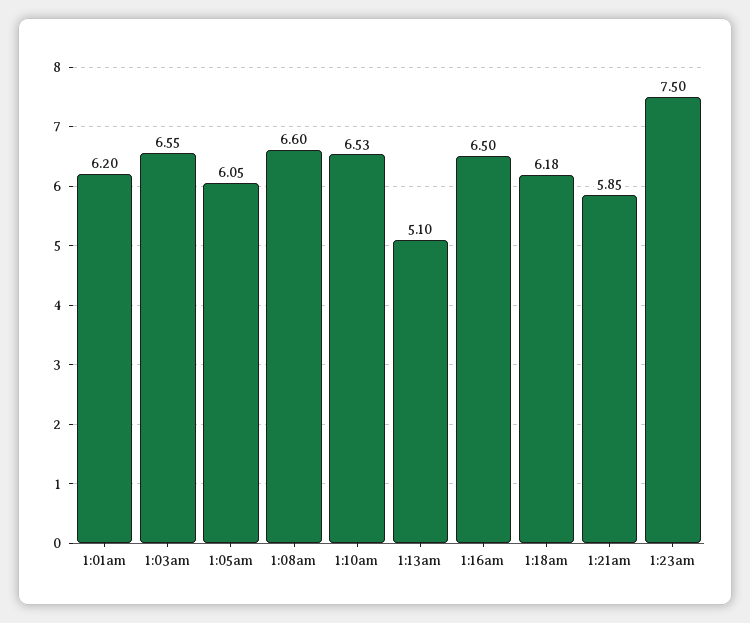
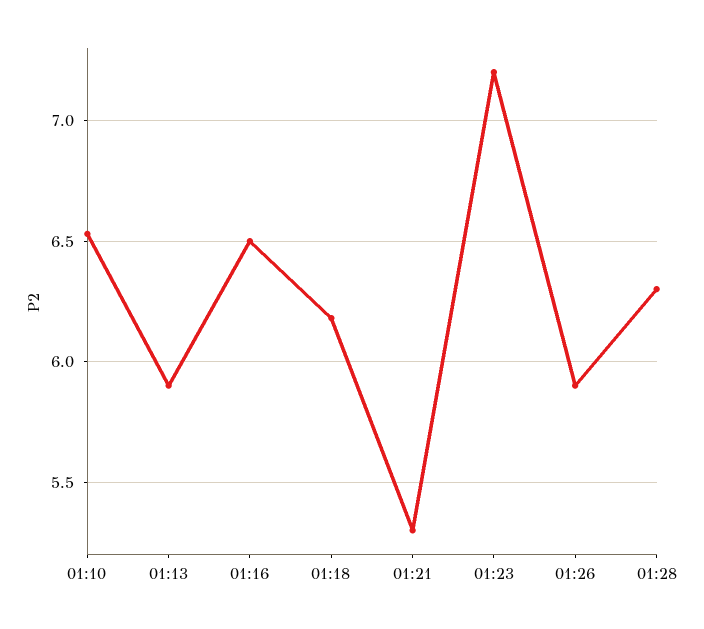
1:01am: 6.2 -> none
1:03am: 6.55 -> none
1:05am: 6.05 -> none
1:08am: 6.6 -> none
1:13am: 5.1 -> 5.9
1:21am: 5.85 -> 5.3
1:23am: 7.5 -> 7.2
01:26: none -> 5.9
01:28: none -> 6.3

